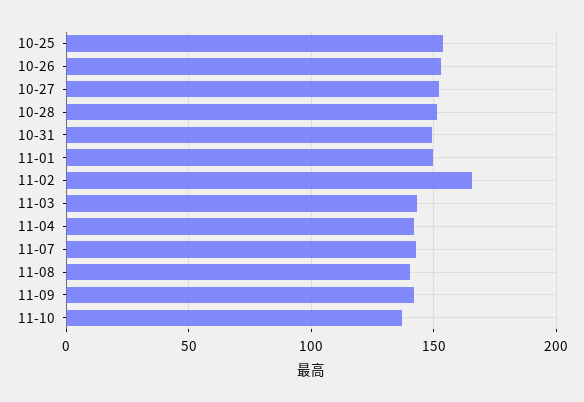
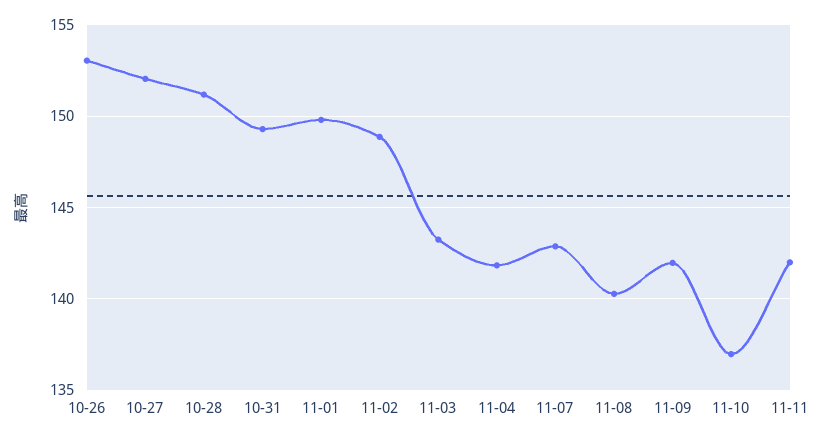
10-25: 155 -> none
11-02: 165 -> 149
11-11: none -> 142

